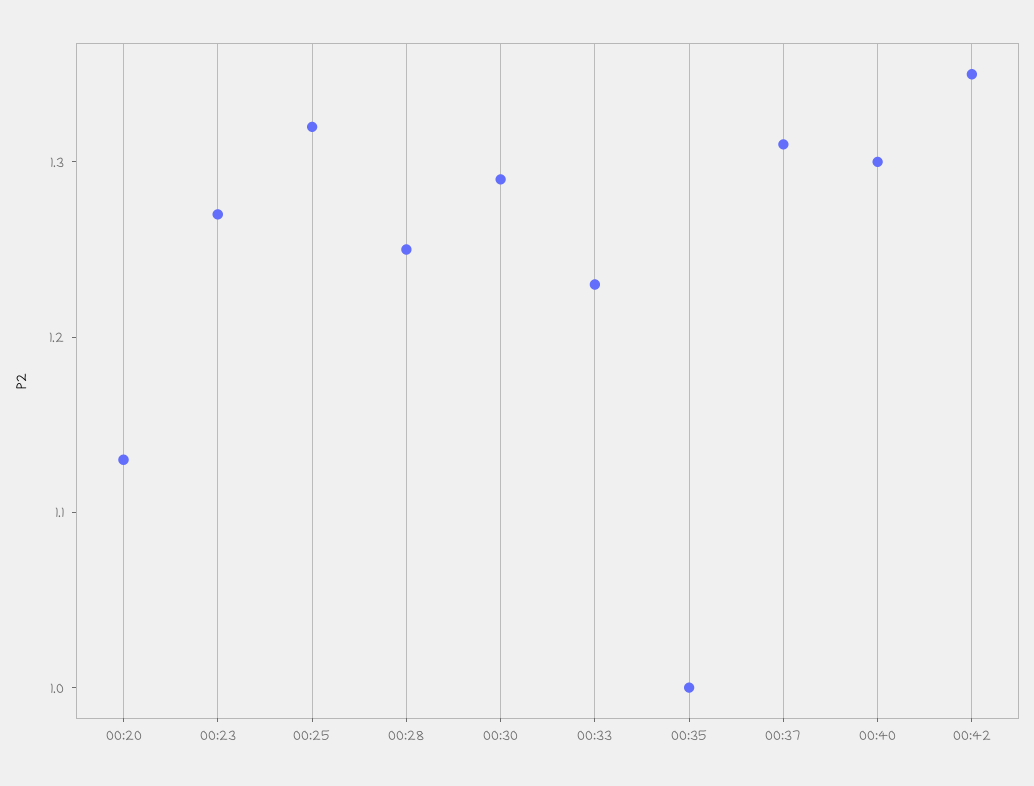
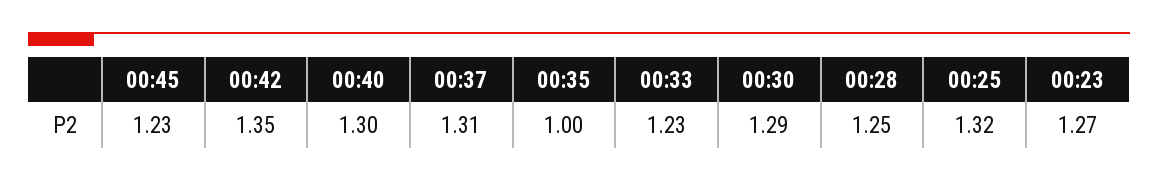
00:20: 1.13 -> none
00:45: none -> 1.23

